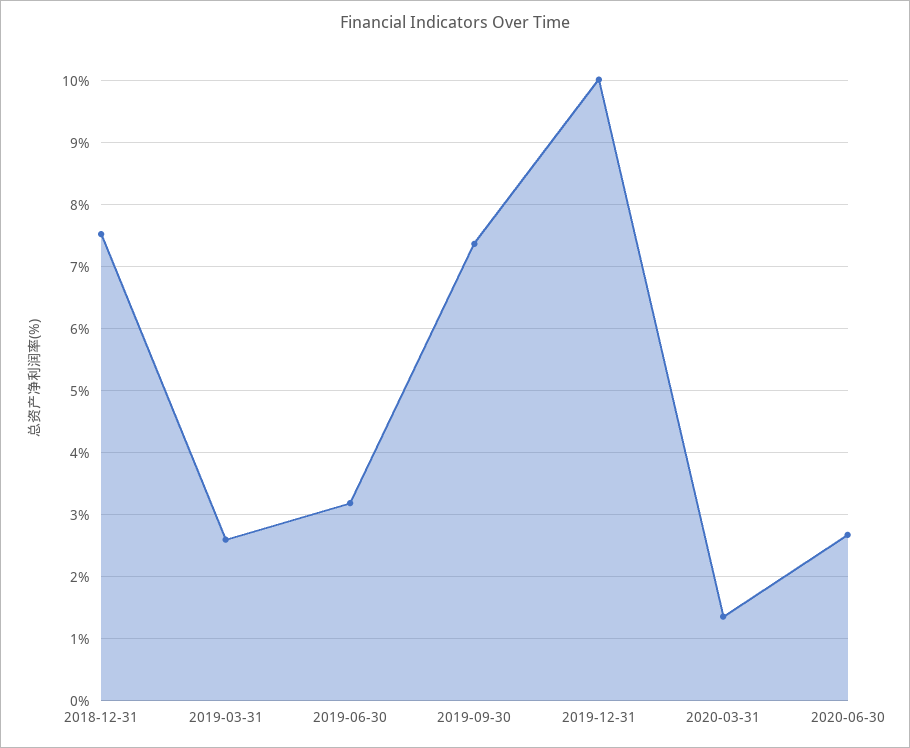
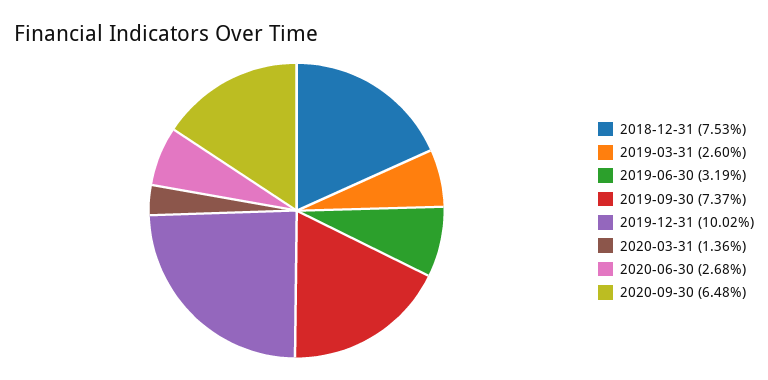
2020-09-30: none -> 6.48

